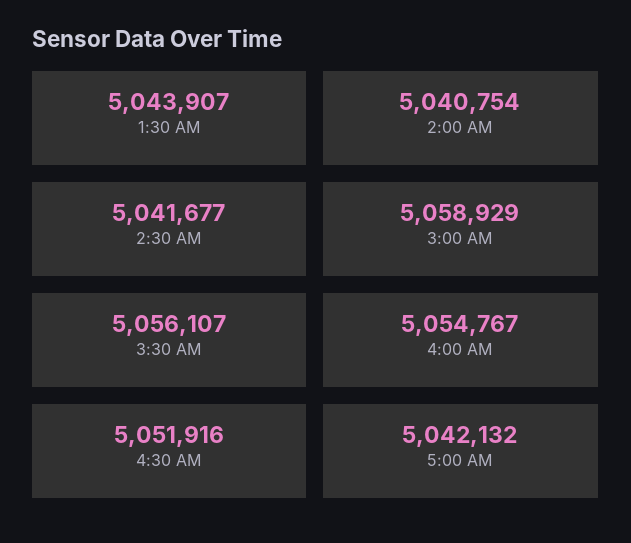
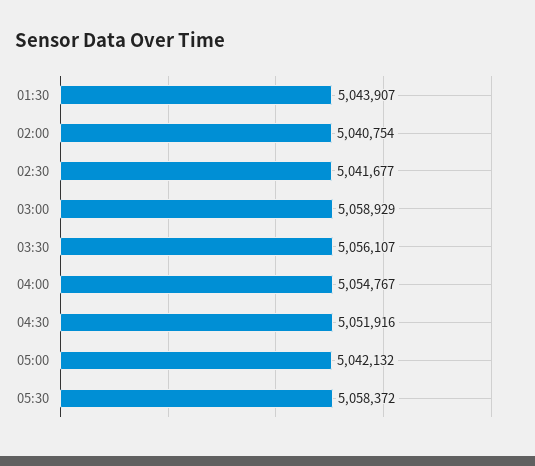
05:30: none -> 5058372

